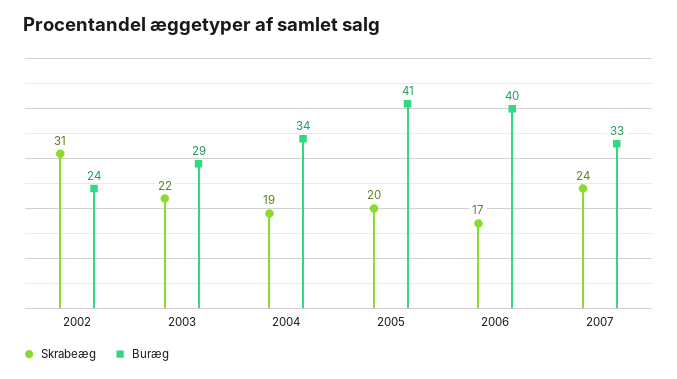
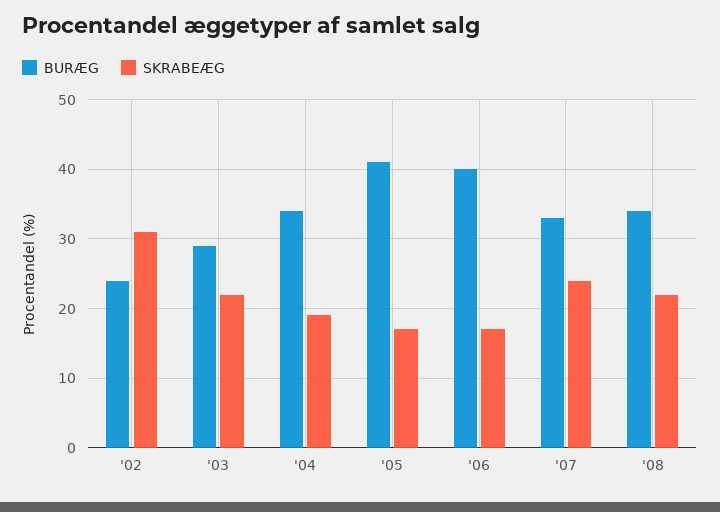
Skrabeæg, 2005: 20 -> 17
Buræg, '08: none -> 34
Skrabeæg, '08: none -> 22

